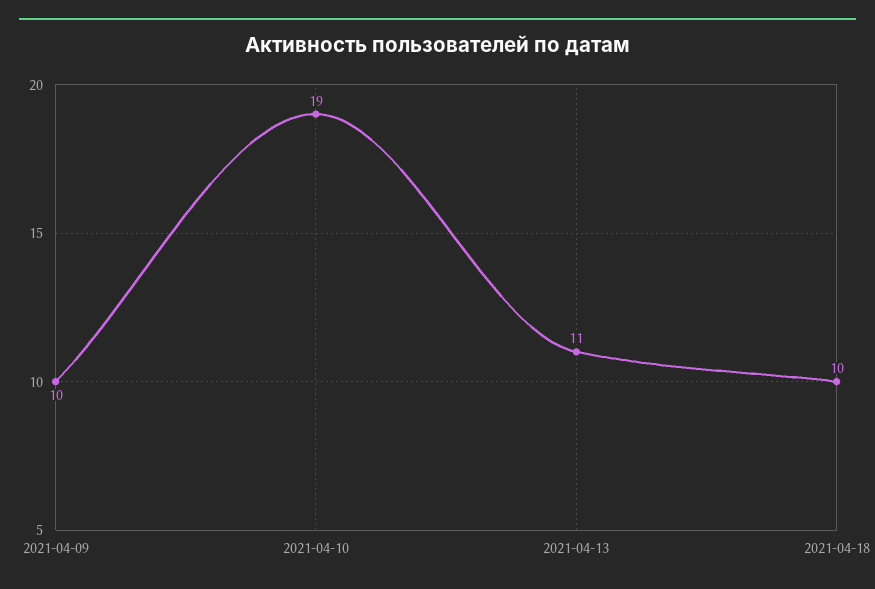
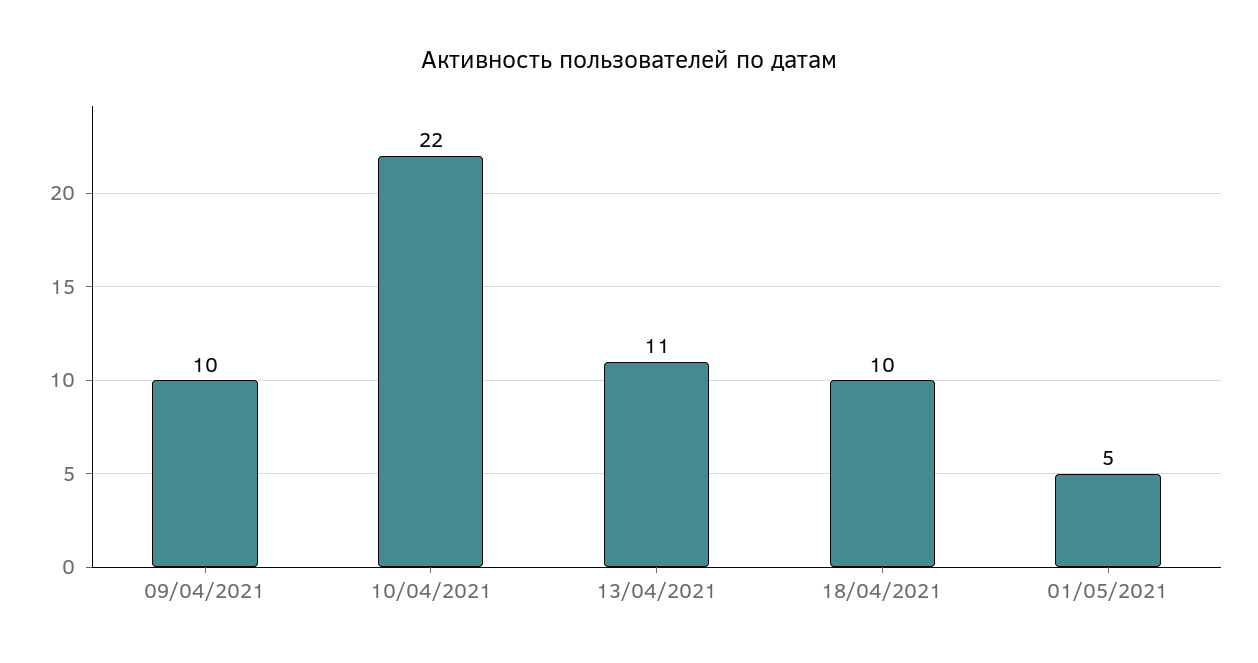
2021-04-10: 19 -> 22
01/05/2021: none -> 5

